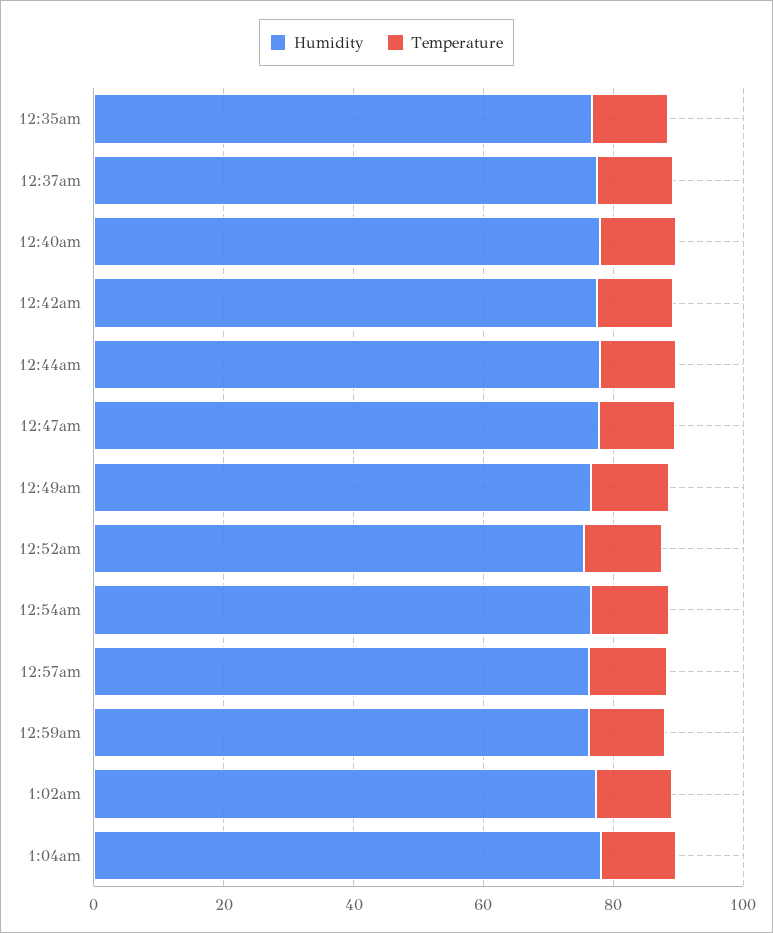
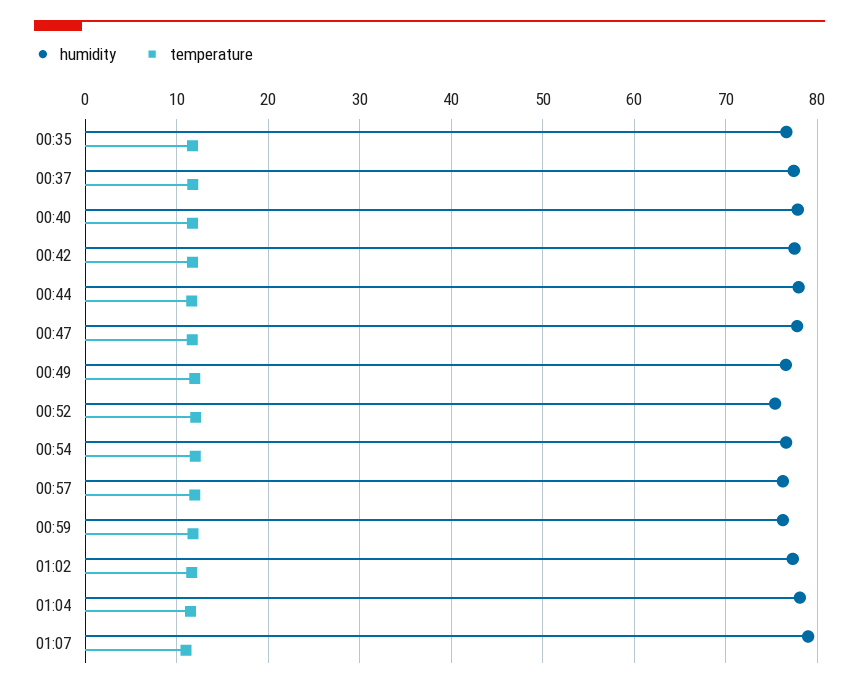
Humidity, 01:07: none -> 79
Temperature, 01:07: none -> 11

